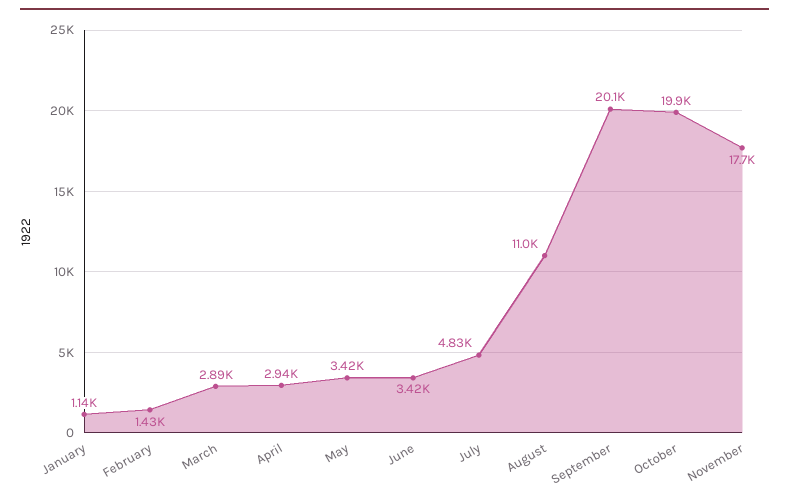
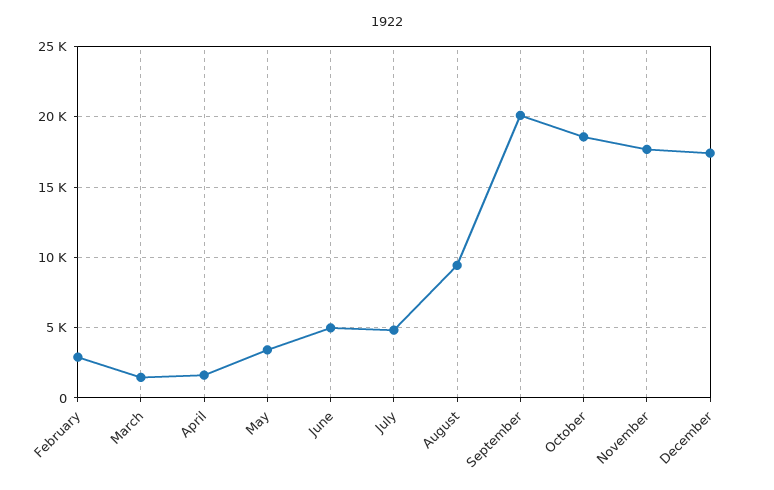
January: 1140 -> none
February: 1430 -> 3000
March: 2890 -> 1500
April: 2940 -> 1500
June: 3420 -> 5000
August: 11000 -> 9500
October: 19900 -> 18500
December: none -> 17500

